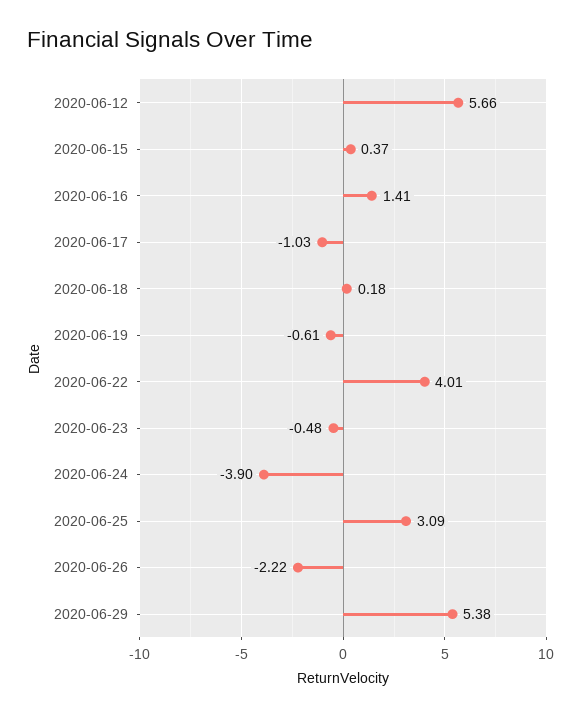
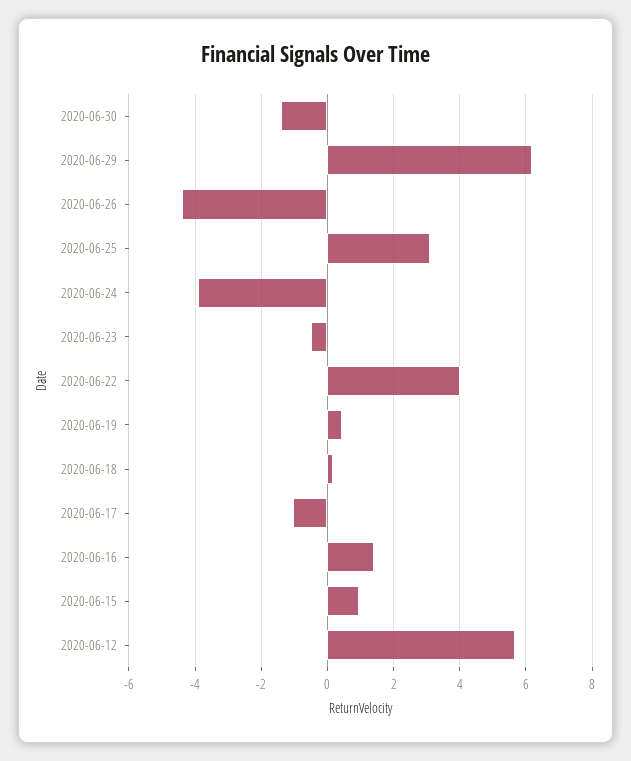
2020-06-15: 0.37 -> 1
2020-06-19: -0.61 -> 0.4
2020-06-26: -2.22 -> -4.4
2020-06-29: 5.38 -> 6.2
2020-06-30: none -> -1.4

